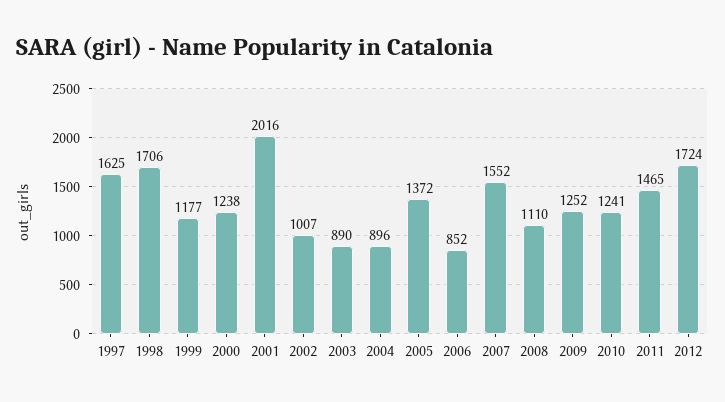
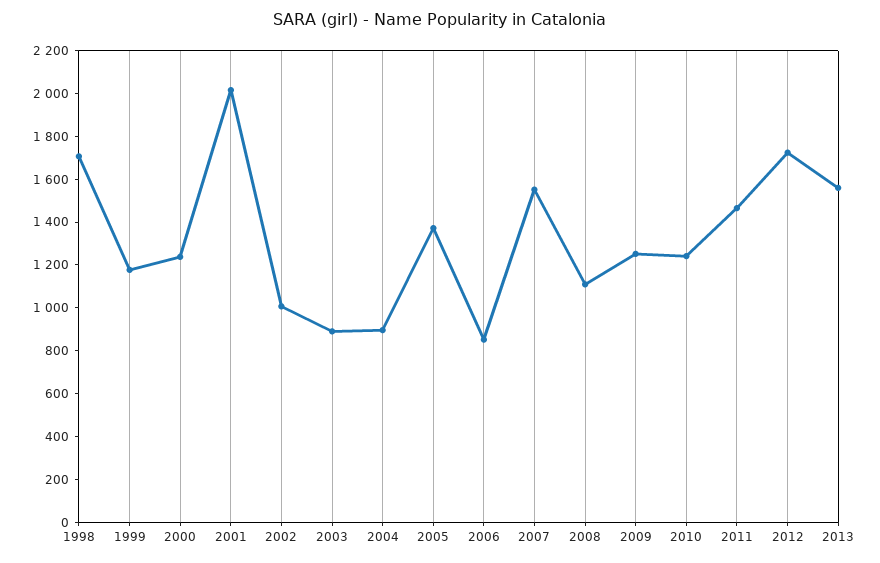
1997: 1625 -> none
2013: none -> 1550

